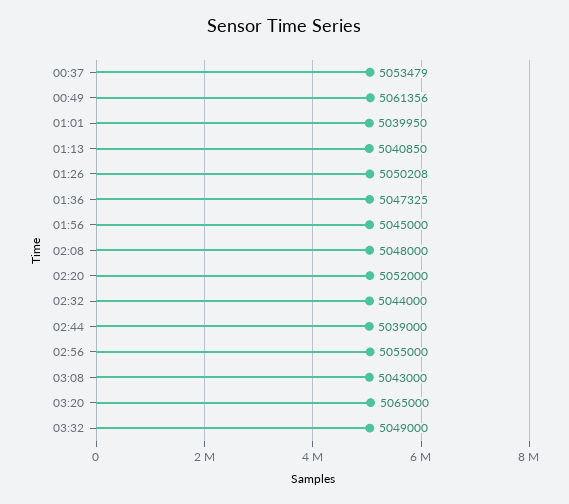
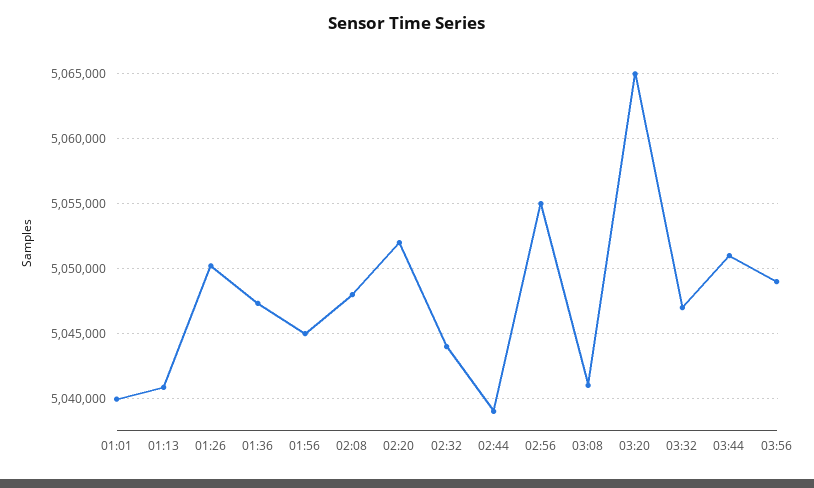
00:37: 5053479 -> none
00:49: 5061356 -> none
03:08: 5043000 -> 5041000
03:32: 5049000 -> 5047000
03:44: none -> 5051000
03:56: none -> 5049000

